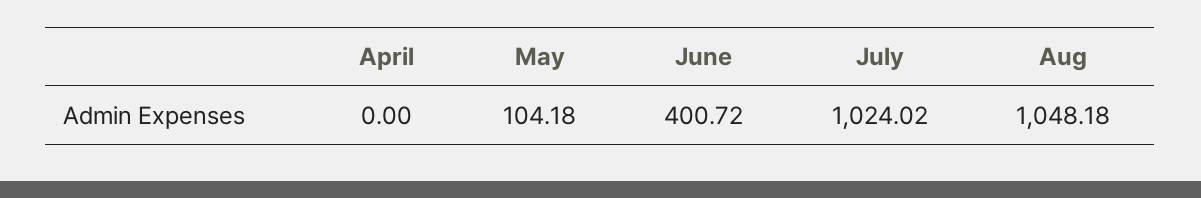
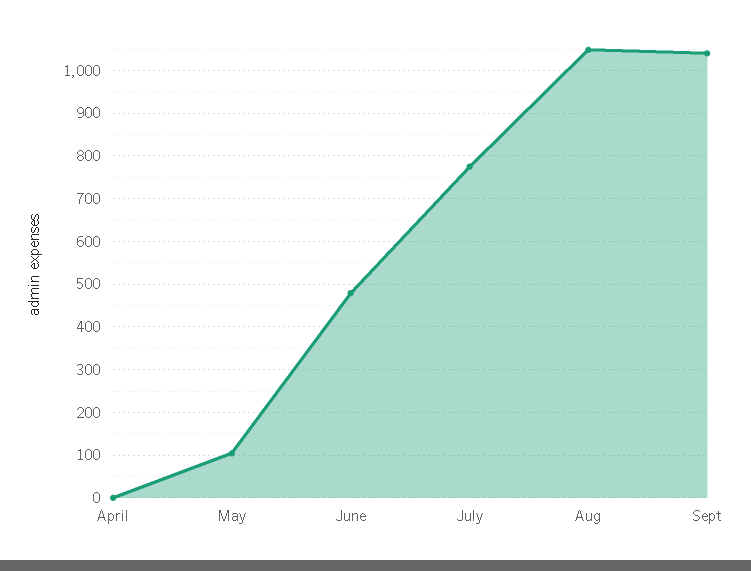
June: 400.72 -> 480
July: 1024.02 -> 780
Sept: none -> 1040

